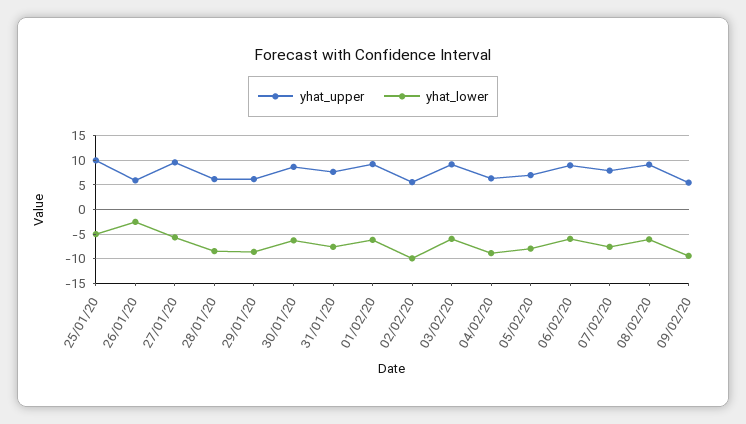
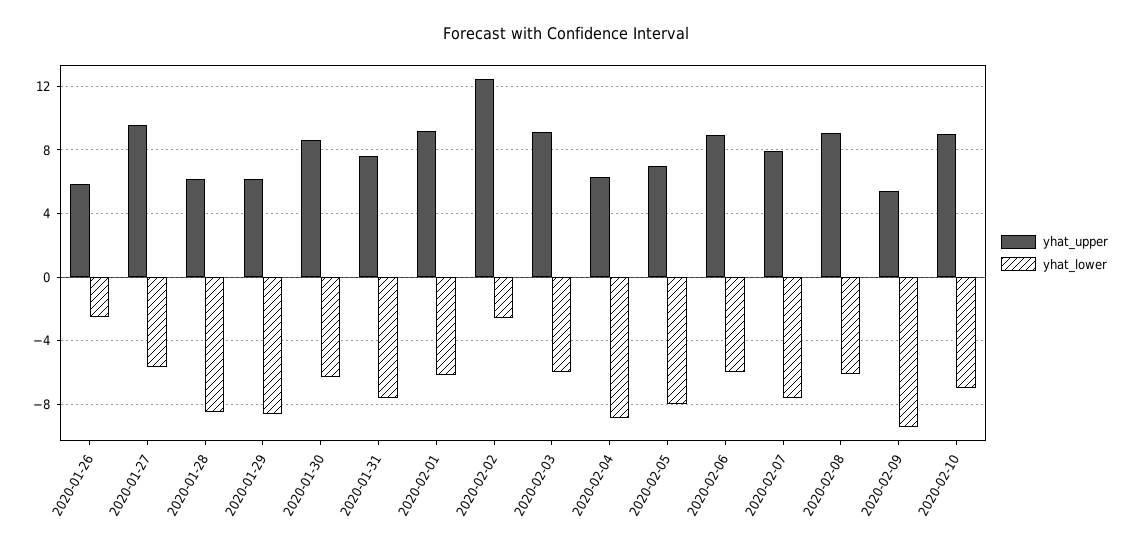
yhat_upper, 25/01/20: 10 -> none
yhat_lower, 25/01/20: -5 -> none
yhat_upper, 02/02/20: 5 -> 12.5
yhat_lower, 02/02/20: -10 -> -2.5
yhat_upper, 2020-02-10: none -> 9
yhat_lower, 2020-02-10: none -> -7

